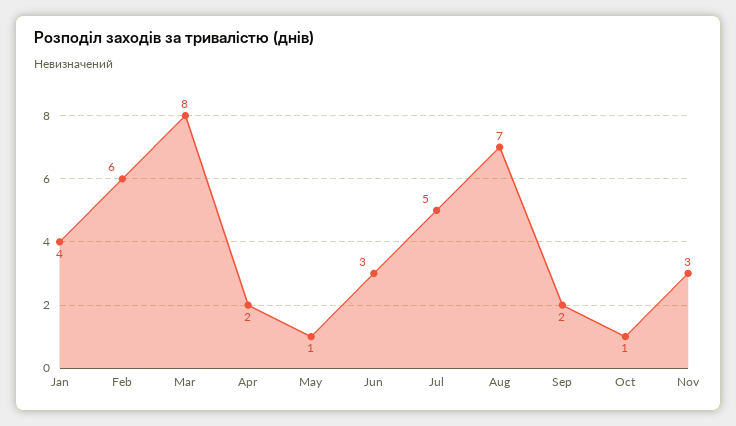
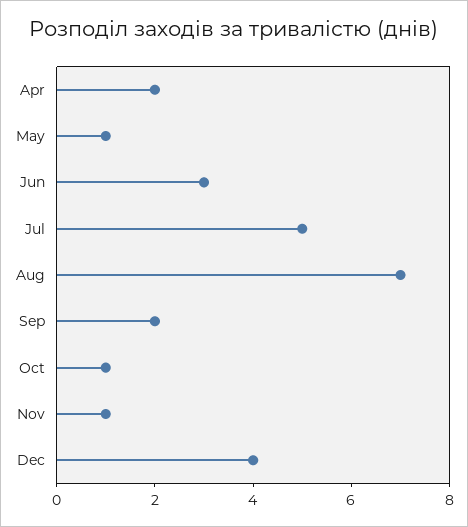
Jan: 4 -> none
Feb: 6 -> none
Mar: 8 -> none
Nov: 3 -> 1
Dec: none -> 4

